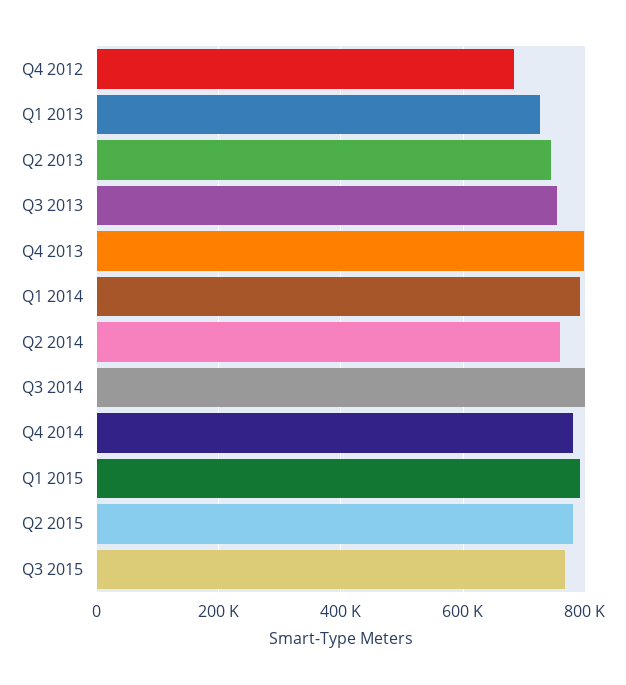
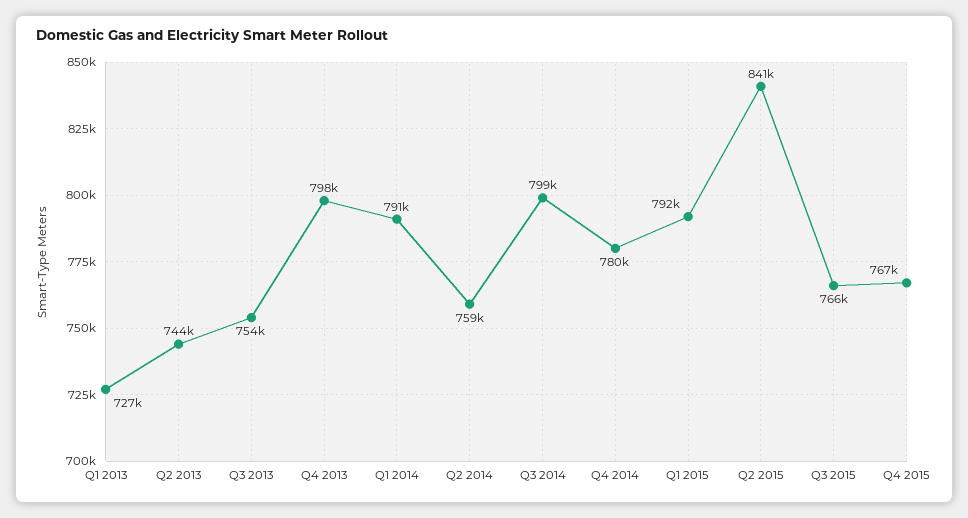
Q4 2012: 680000 -> none
Q2 2015: 780000 -> 841000
Q4 2015: none -> 767000

